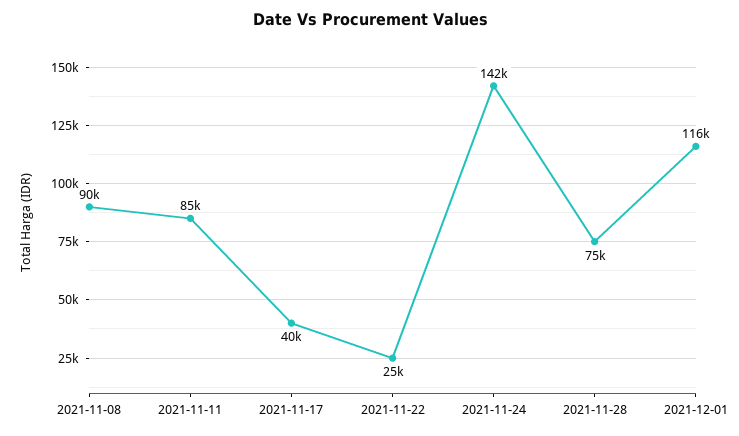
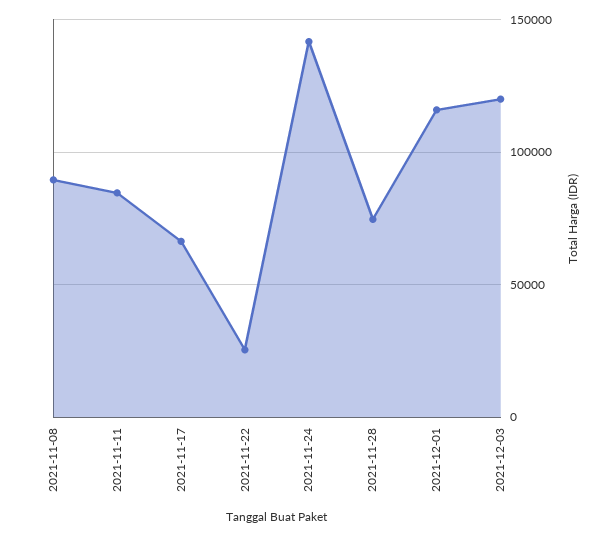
2021-11-17: 40000 -> 65000
2021-12-03: none -> 120000

